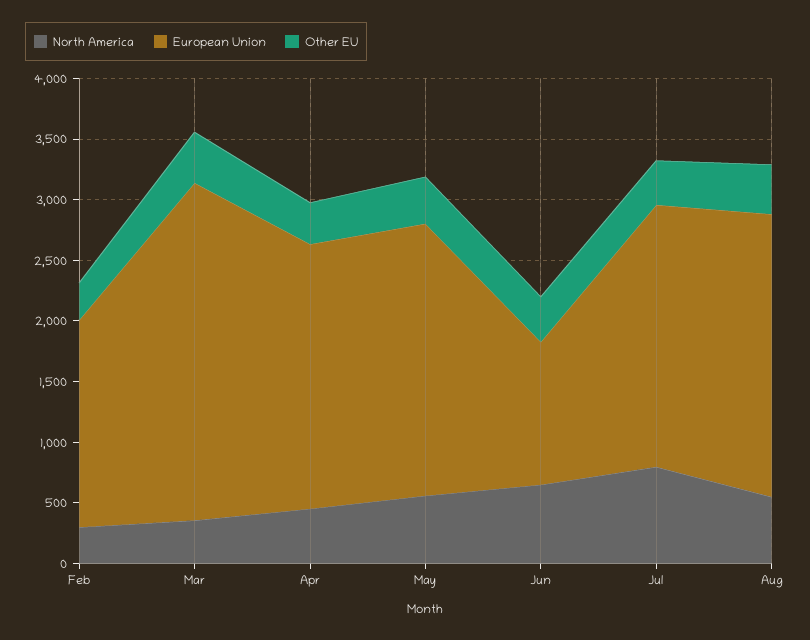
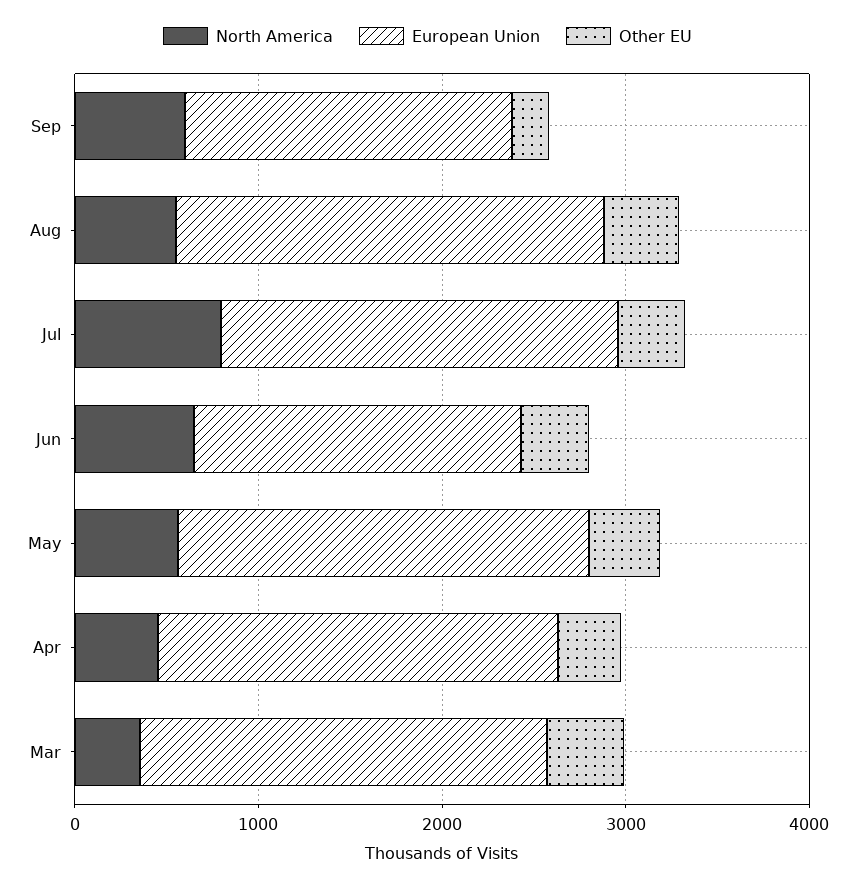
North America, Feb: 300 -> none
European Union, Feb: 1700 -> none
Other EU, Feb: 300 -> none
European Union, Mar: 2800 -> 2200
European Union, Jun: 1200 -> 1800
North America, Sep: none -> 600
European Union, Sep: none -> 1800
Other EU, Sep: none -> 200

